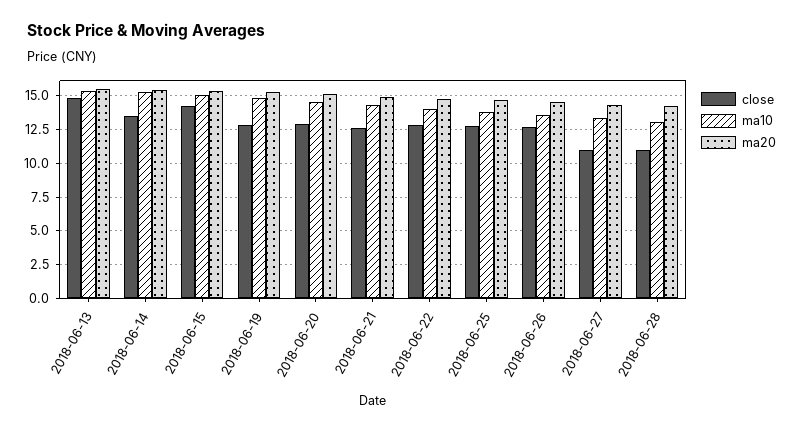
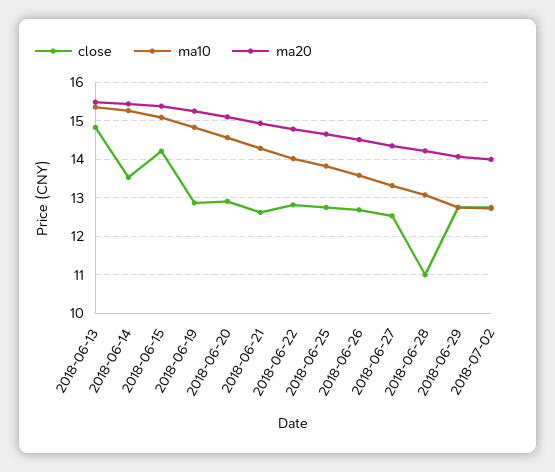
close, 2018-06-27: 11 -> 12.6
close, 2018-06-29: none -> 12.8
ma10, 2018-06-29: none -> 12.8
ma20, 2018-06-29: none -> 14
close, 2018-07-02: none -> 12.8
ma10, 2018-07-02: none -> 12.8
ma20, 2018-07-02: none -> 14

